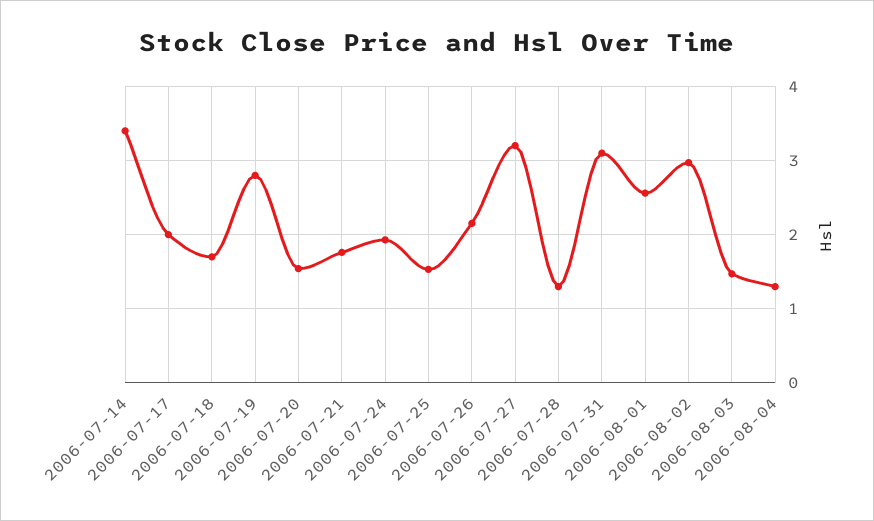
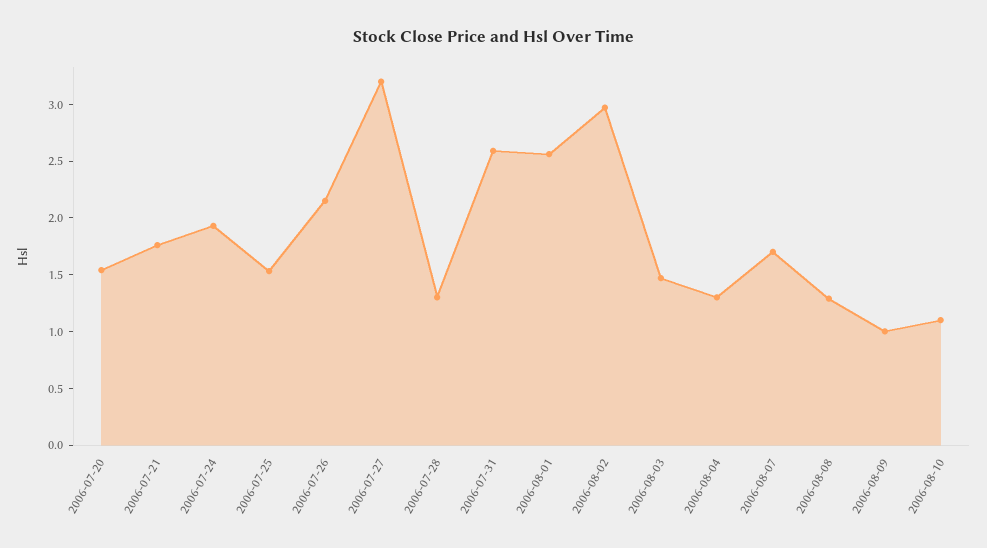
2006-07-14: 3.4 -> none
2006-07-17: 2 -> none
2006-07-18: 1.7 -> none
2006-07-19: 2.8 -> none
2006-07-31: 3.1 -> 2.6
2006-08-07: none -> 1.7
2006-08-08: none -> 1.3
2006-08-09: none -> 1
2006-08-10: none -> 1.1

